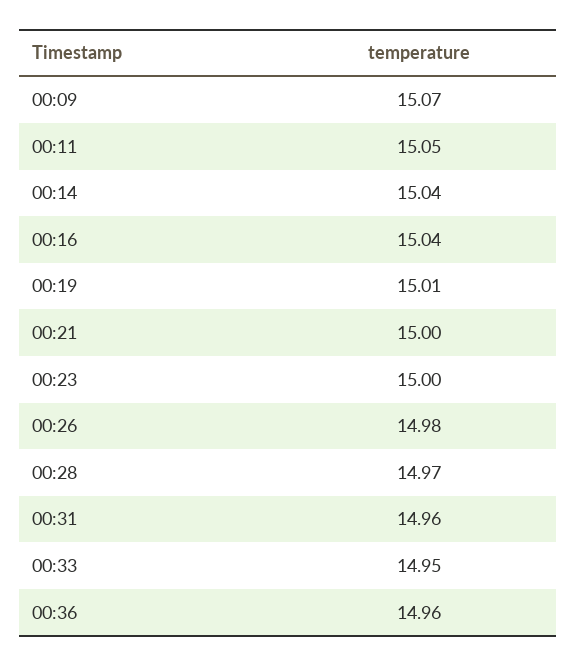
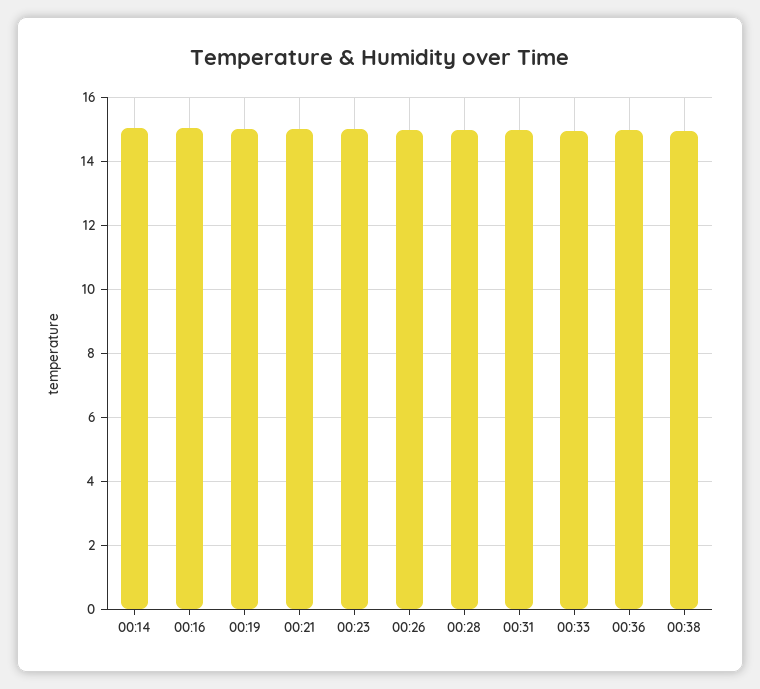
00:09: 15.07 -> none
00:11: 15.05 -> none
00:38: none -> 15

